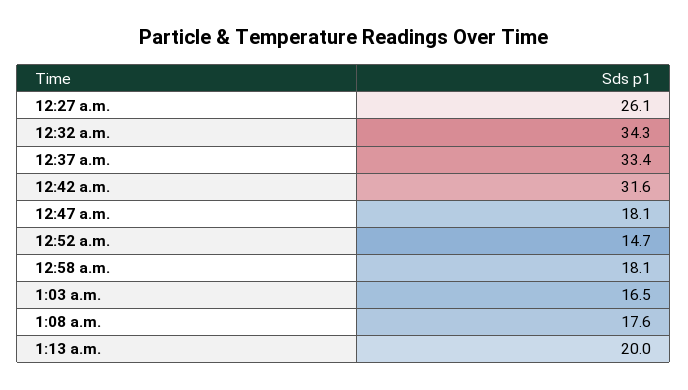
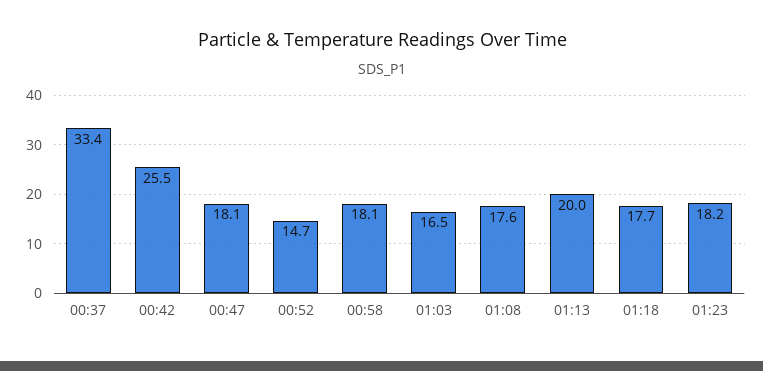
12:27 a.m.: 26.1 -> none
12:32 a.m.: 34.3 -> none
12:42 a.m.: 31.6 -> 25.5
01:18: none -> 17.7
01:23: none -> 18.2

